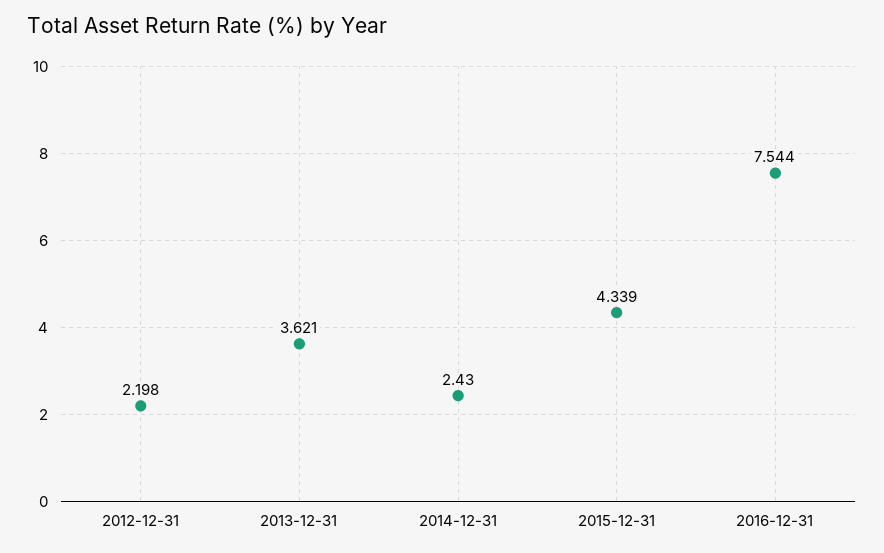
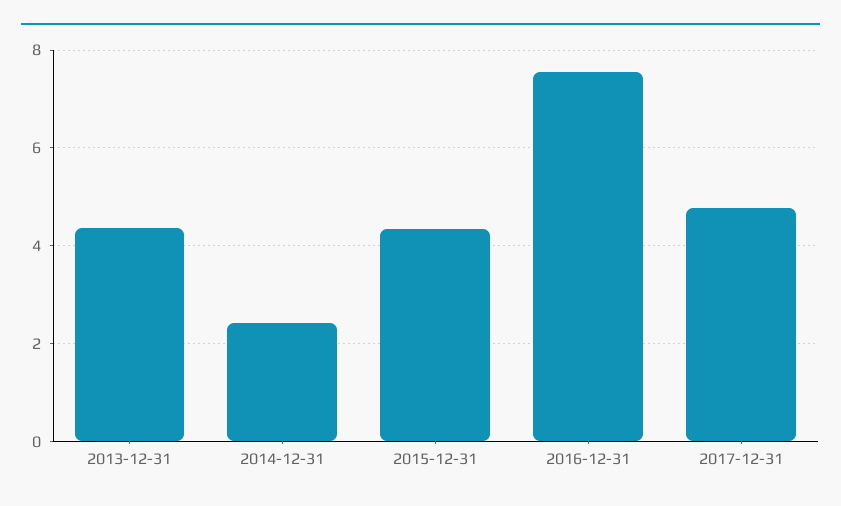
2012-12-31: 2.198 -> none
2013-12-31: 3.621 -> 4.4
2017-12-31: none -> 4.8

